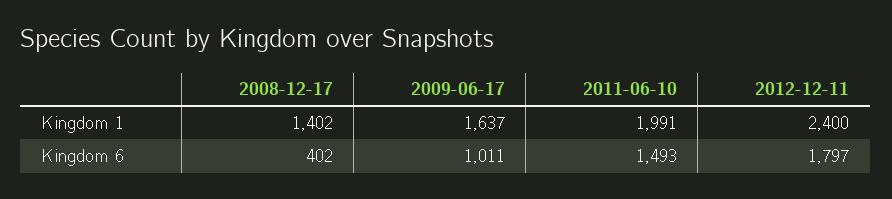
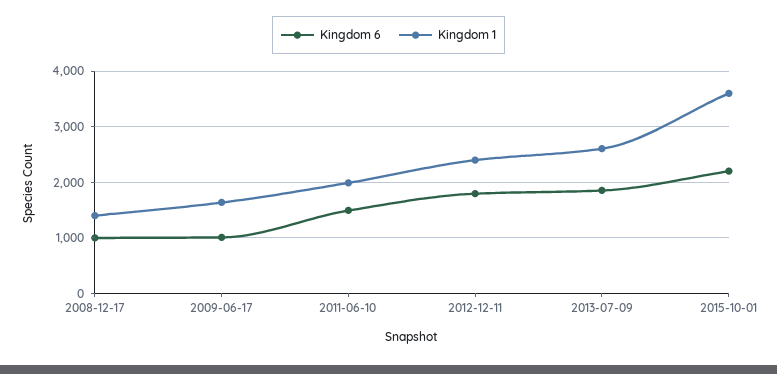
Kingdom 6, 2008-12-17: 402 -> 1000
Kingdom 6, 2013-07-09: none -> 1800
Kingdom 1, 2013-07-09: none -> 2600
Kingdom 6, 2015-10-01: none -> 2200
Kingdom 1, 2015-10-01: none -> 3600

